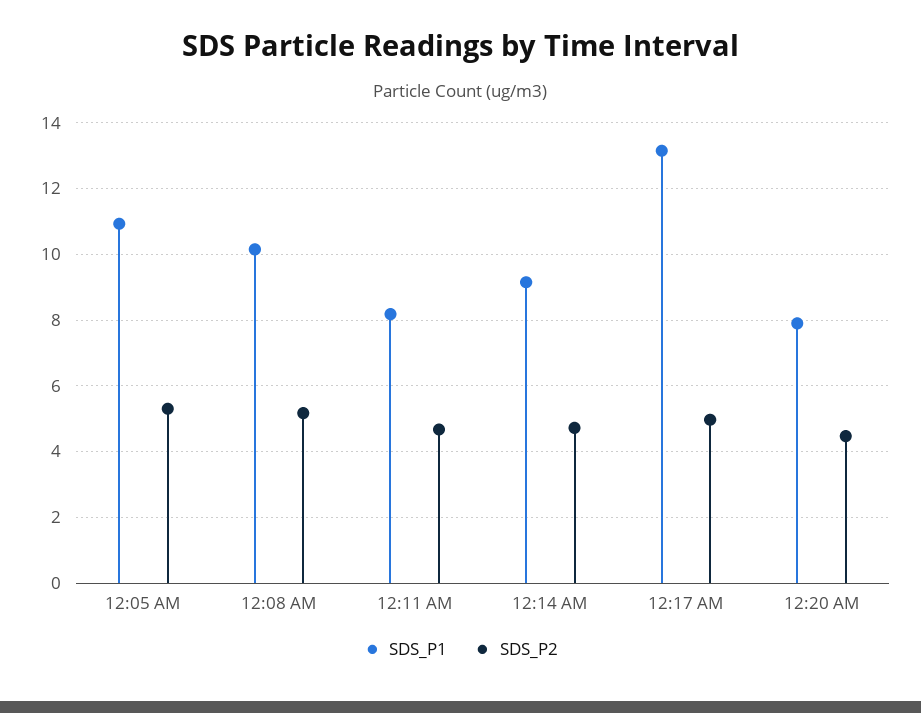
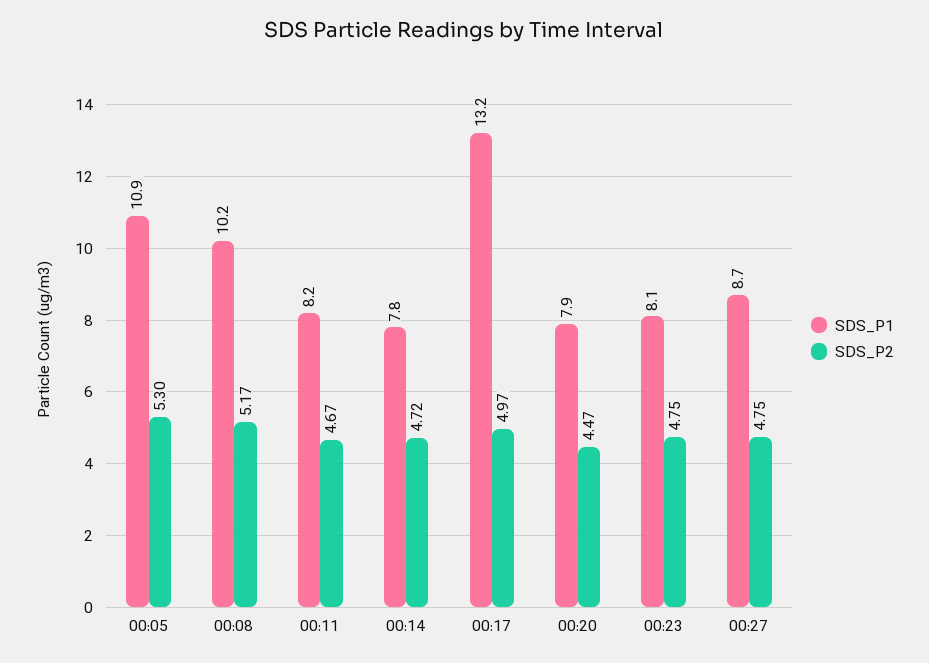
SDS_P1, 12:14 AM: 9.2 -> 7.8
SDS_P1, 00:23: none -> 8.1
SDS_P2, 00:23: none -> 4.75
SDS_P1, 00:27: none -> 8.7
SDS_P2, 00:27: none -> 4.75

